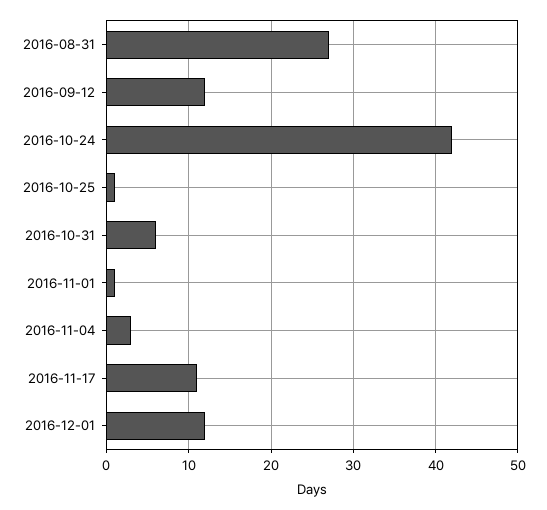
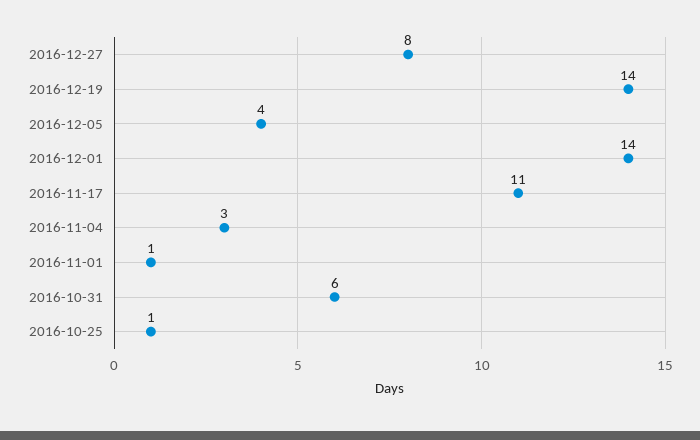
2016-08-31: 27 -> none
2016-09-12: 12 -> none
2016-10-24: 42 -> none
2016-12-01: 12 -> 14
2016-12-27: none -> 8
2016-12-19: none -> 14
2016-12-05: none -> 4

